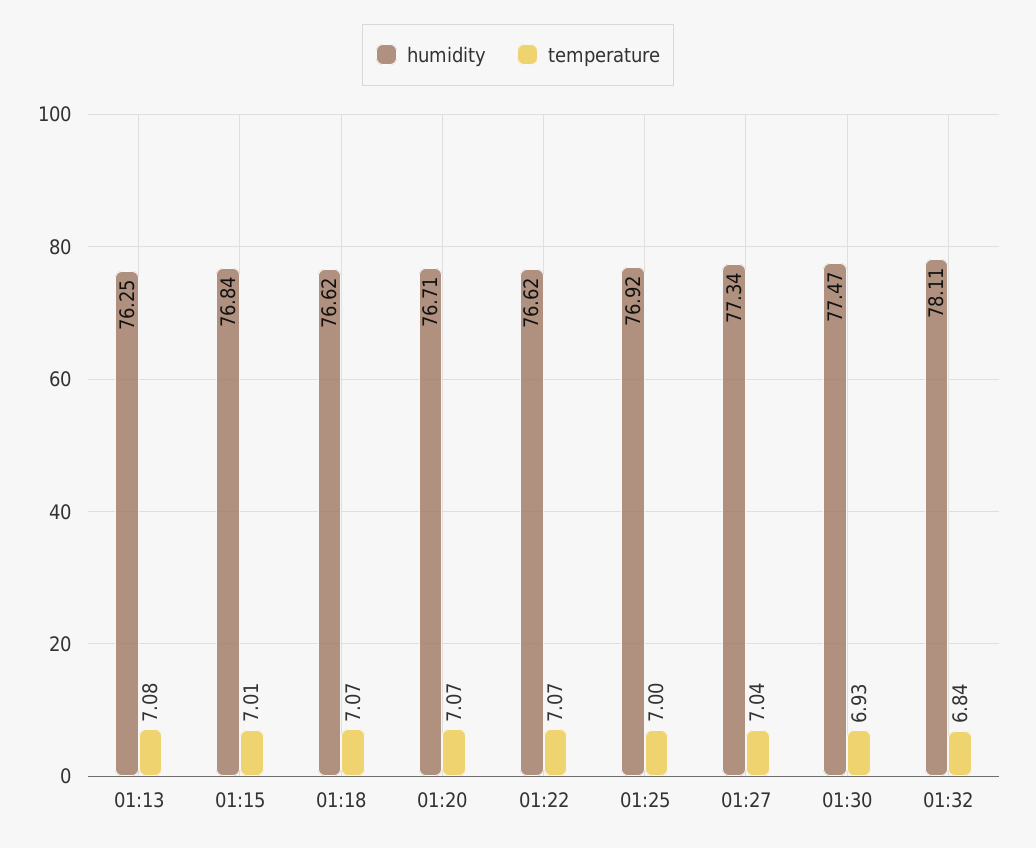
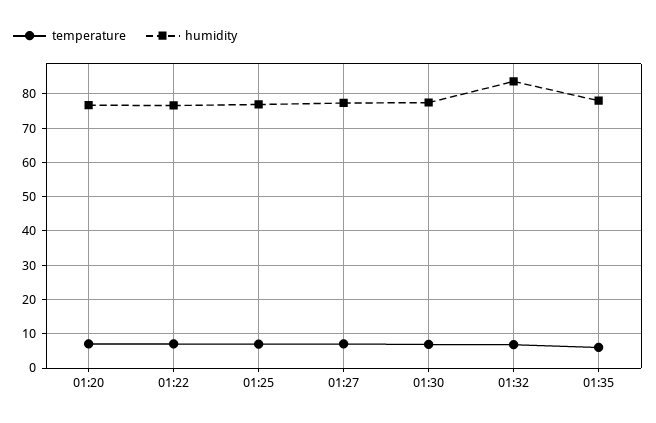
humidity, 01:13: 76.25 -> none
temperature, 01:13: 7.08 -> none
humidity, 01:15: 76.84 -> none
temperature, 01:15: 7.01 -> none
humidity, 01:18: 76.62 -> none
temperature, 01:18: 7.07 -> none
humidity, 01:32: 78.11 -> 84
temperature, 01:35: none -> 6
humidity, 01:35: none -> 78

